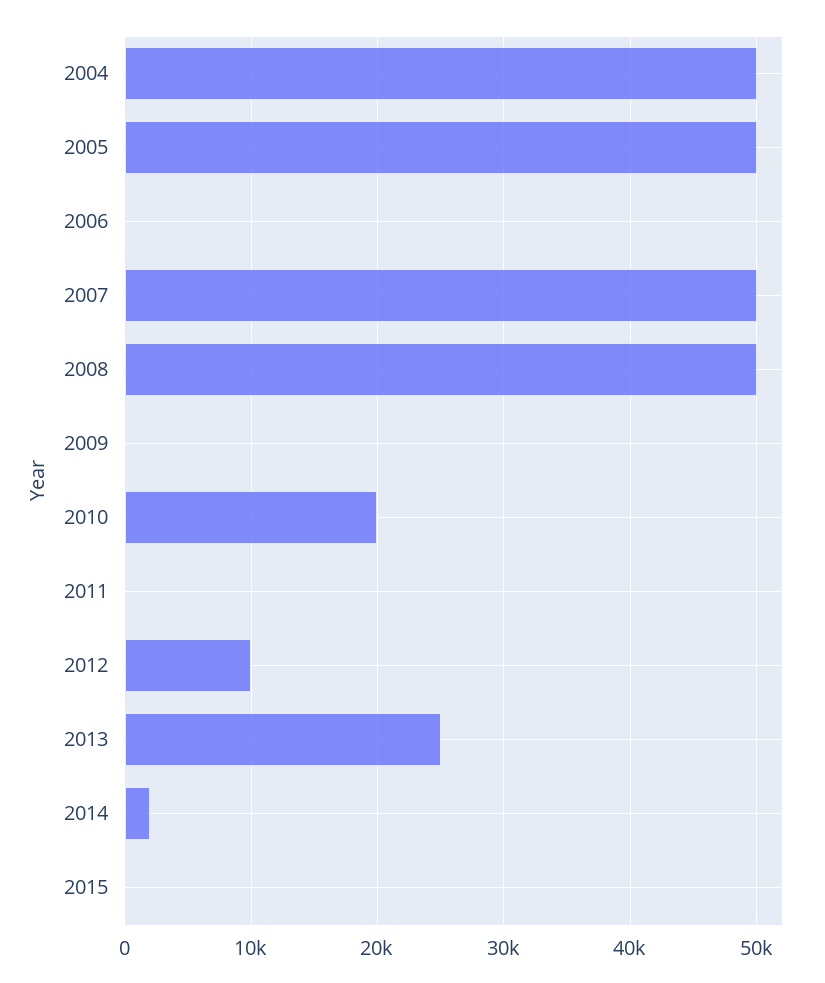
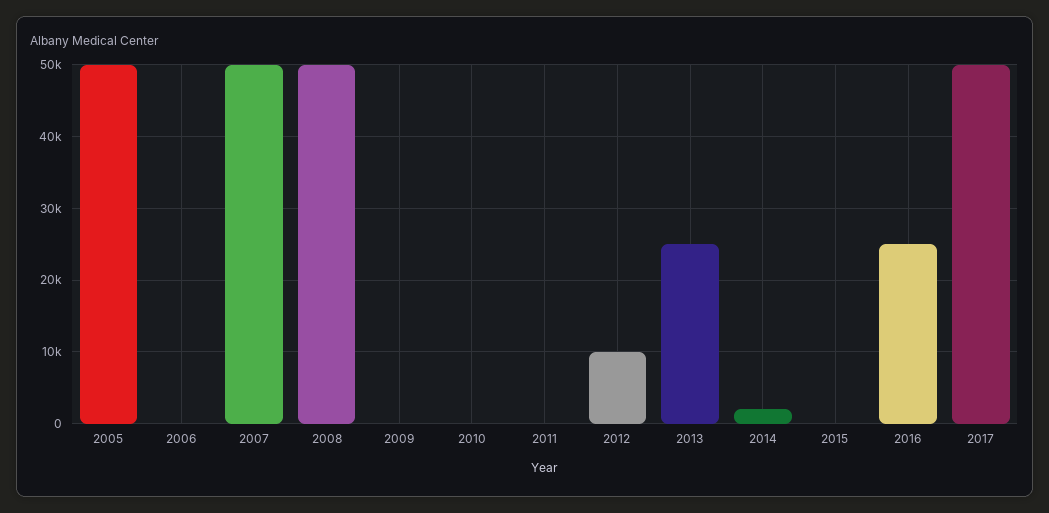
2004: 50000 -> none
2010: 20000 -> 0
2016: none -> 25000
2017: none -> 50000

